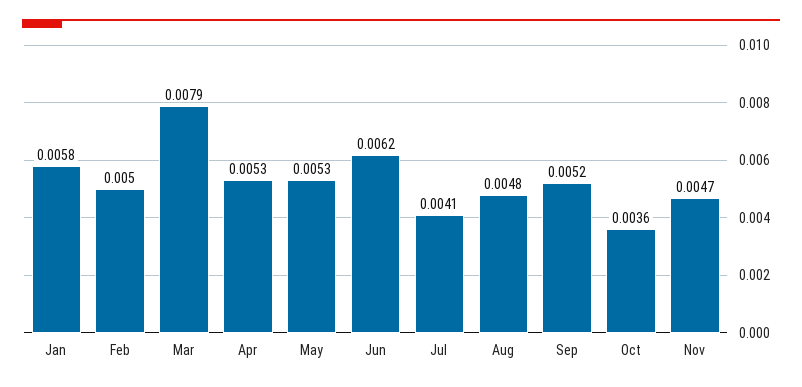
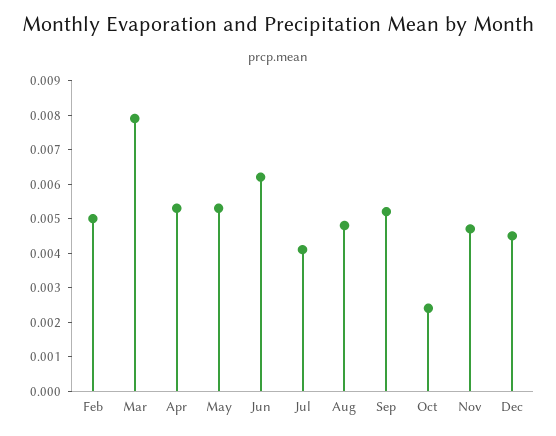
Jan: 0.0058 -> none
Oct: 0.0036 -> 0.0025
Dec: none -> 0.0045

